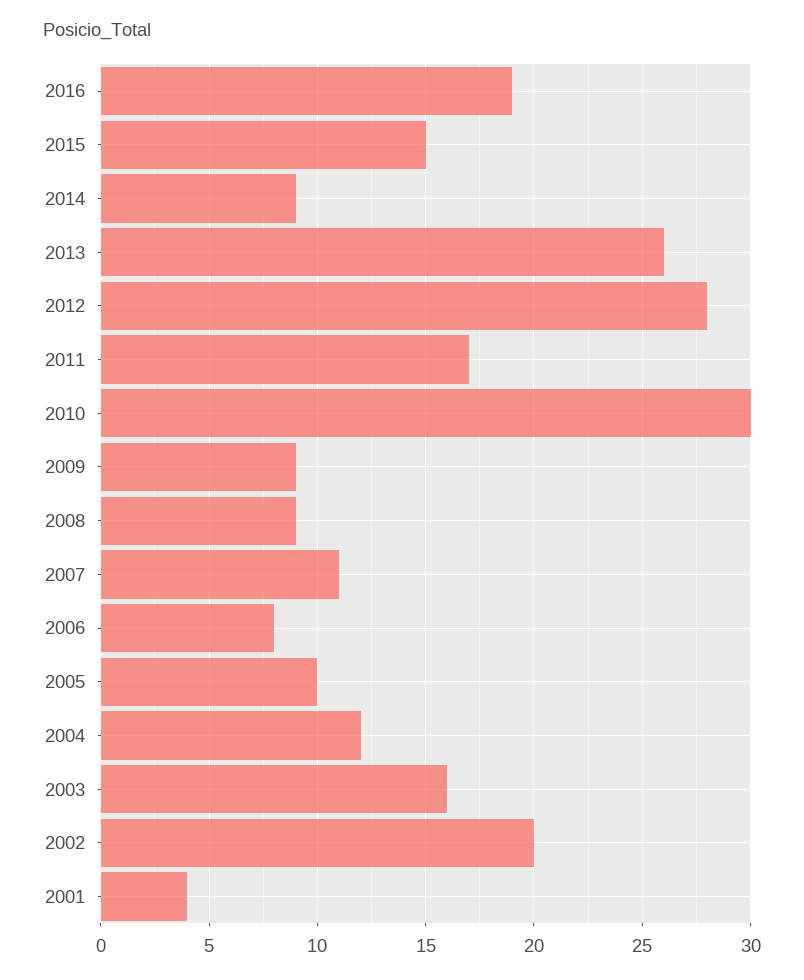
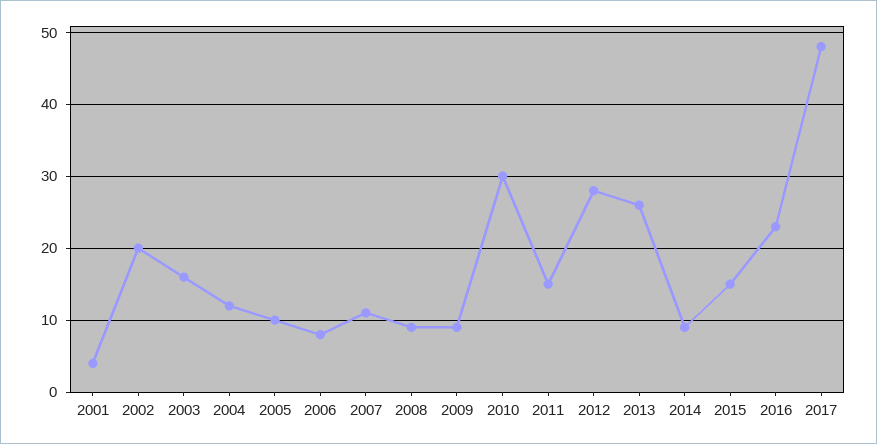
2016: 19 -> 23
2011: 17 -> 15
2017: none -> 48

